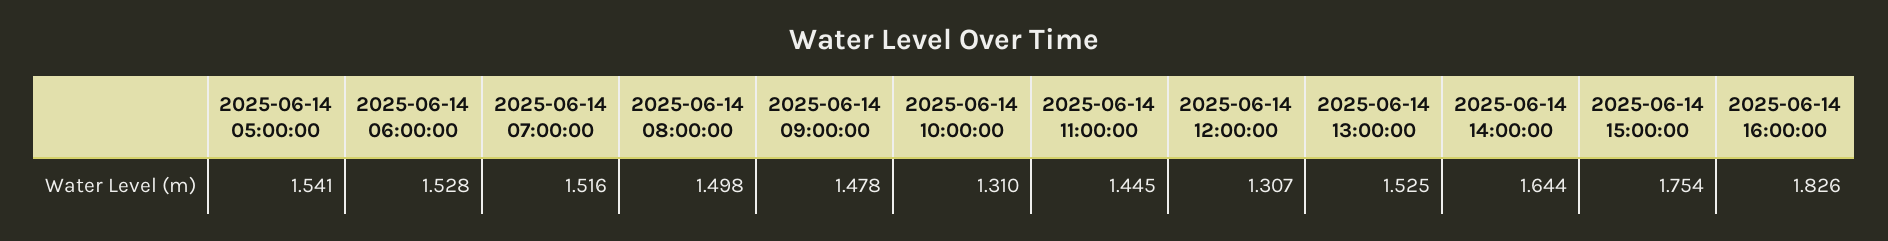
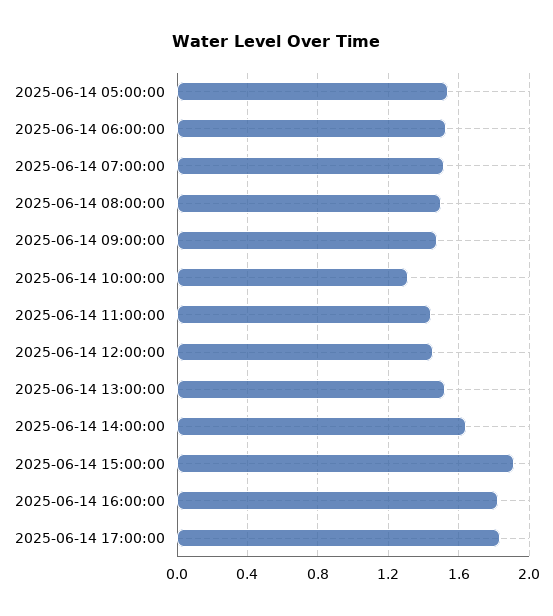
2025-06-14 12:00:00: 1.307 -> 1.45
2025-06-14 15:00:00: 1.754 -> 1.9
2025-06-14 17:00:00: none -> 1.85

